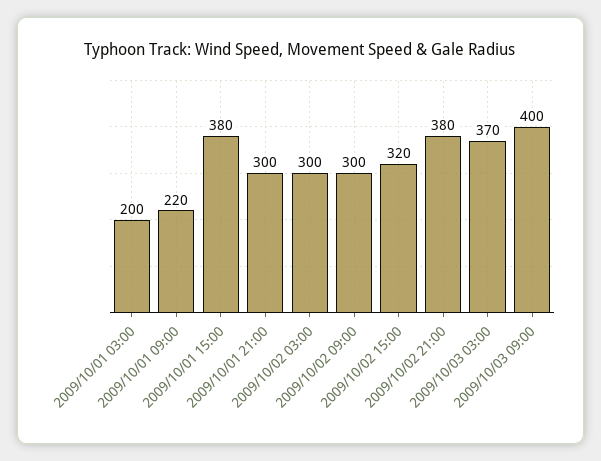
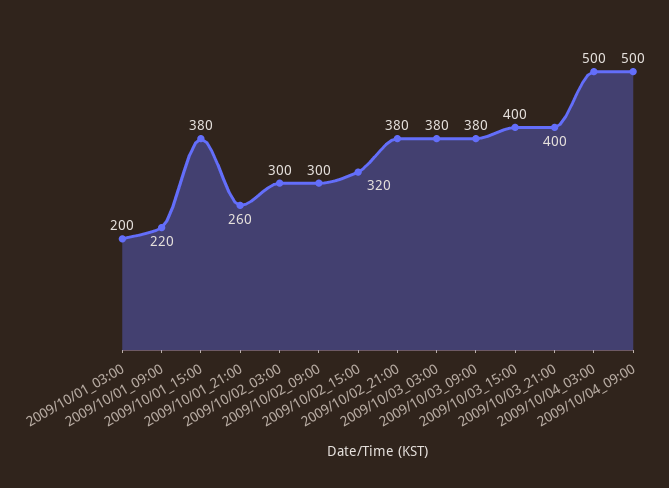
2009/10/01 21:00: 300 -> 260
2009/10/03 03:00: 370 -> 380
2009/10/03 09:00: 400 -> 380
2009/10/03_15:00: none -> 400
2009/10/03_21:00: none -> 400
2009/10/04_03:00: none -> 500
2009/10/04_09:00: none -> 500

